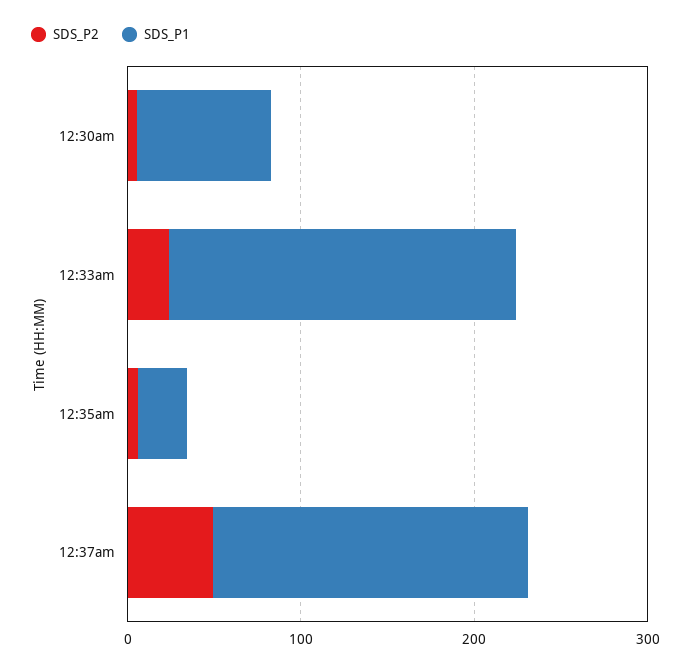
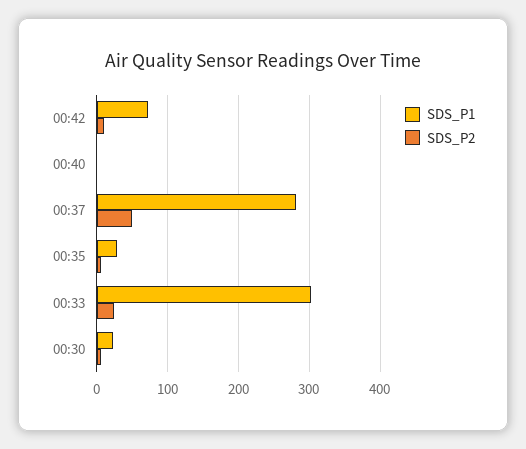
SDS_P1, 12:30am: 80 -> 20
SDS_P1, 12:33am: 200 -> 300
SDS_P1, 12:37am: 180 -> 280
SDS_P1, 00:42: none -> 70
SDS_P2, 00:42: none -> 10
SDS_P1, 00:40: none -> 0
SDS_P2, 00:40: none -> 0

